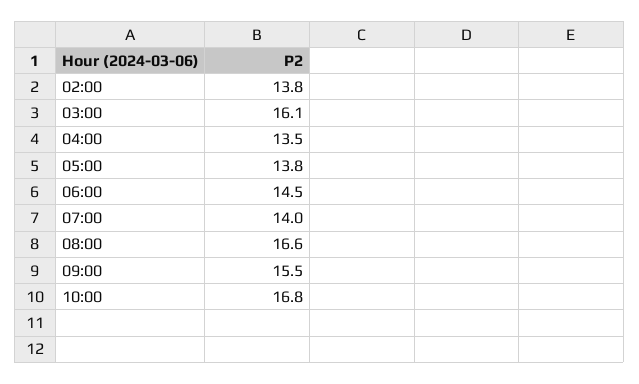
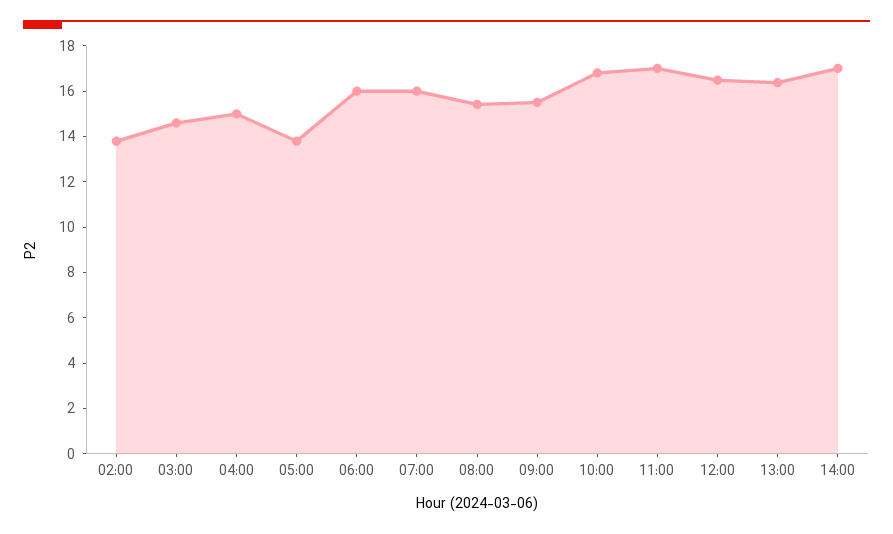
03:00: 16.1 -> 14.5
04:00: 13.5 -> 15
06:00: 14.5 -> 16
07:00: 14 -> 16
08:00: 16.6 -> 15.5
11:00: none -> 17
12:00: none -> 16.5
13:00: none -> 16.5
14:00: none -> 17

